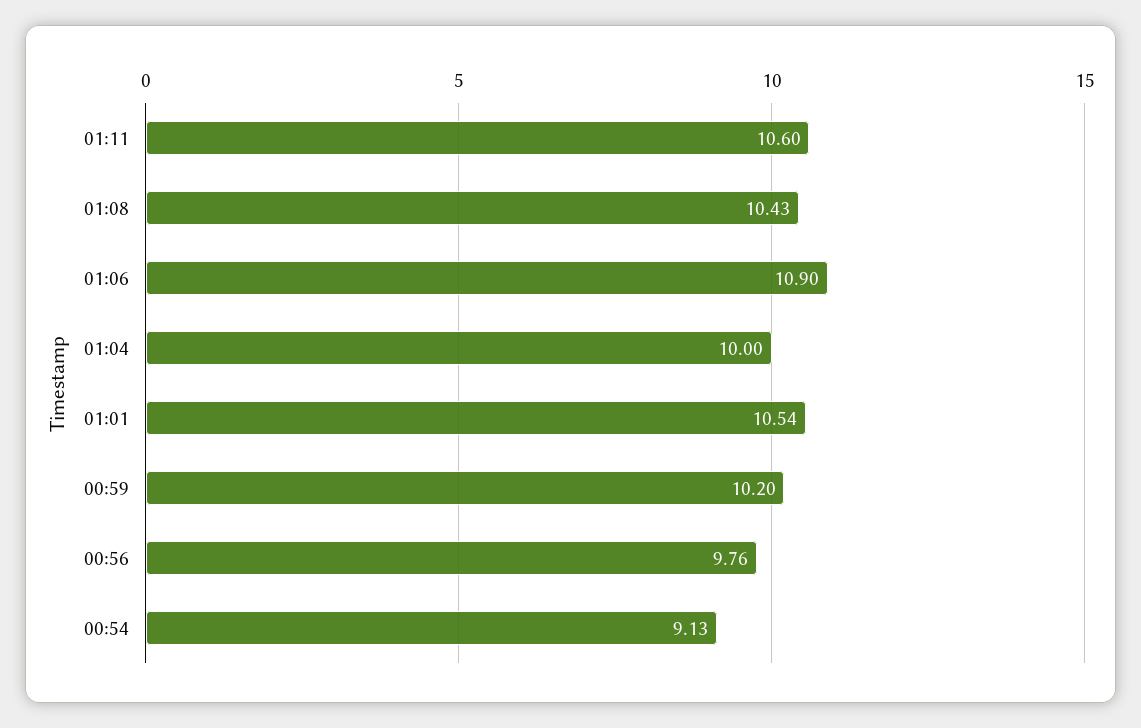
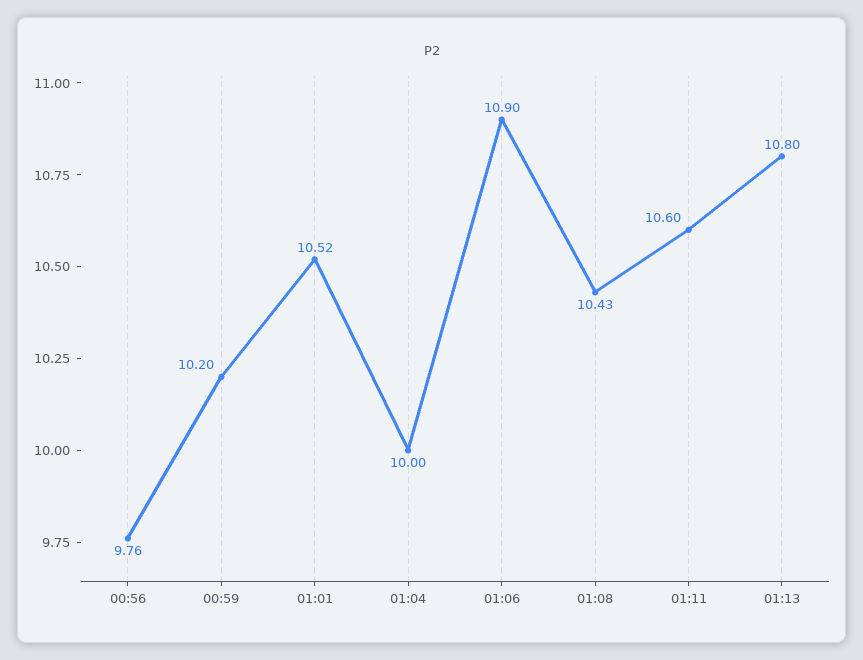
01:01: 10.54 -> 10.52
00:54: 9.13 -> none
01:13: none -> 10.8

